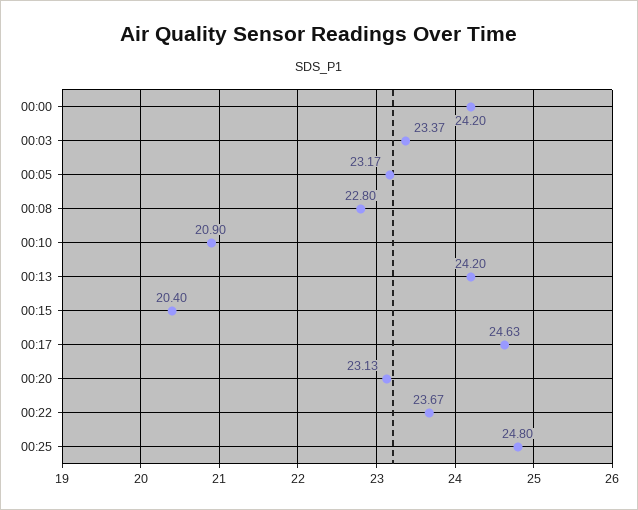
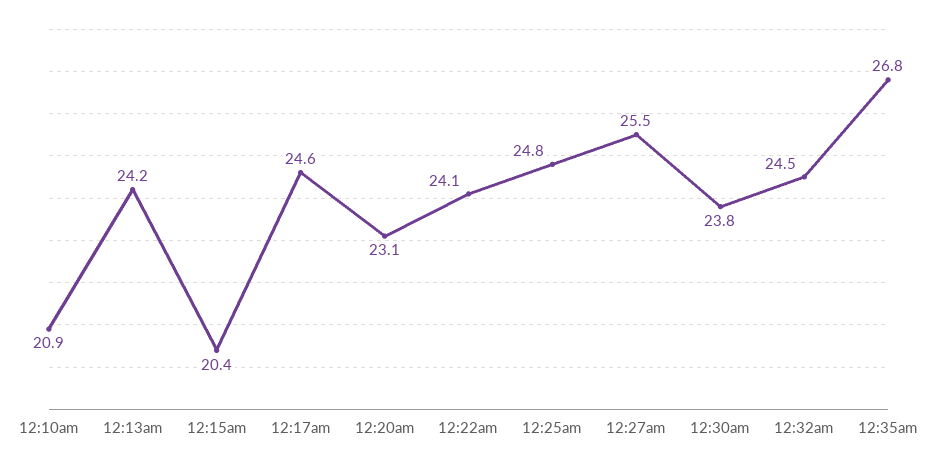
00:00: 24.2 -> none
00:03: 23.37 -> none
00:05: 23.17 -> none
00:08: 22.8 -> none
00:22: 23.67 -> 24.1
12:27am: none -> 25.5
12:30am: none -> 23.8
12:32am: none -> 24.5
12:35am: none -> 26.8

